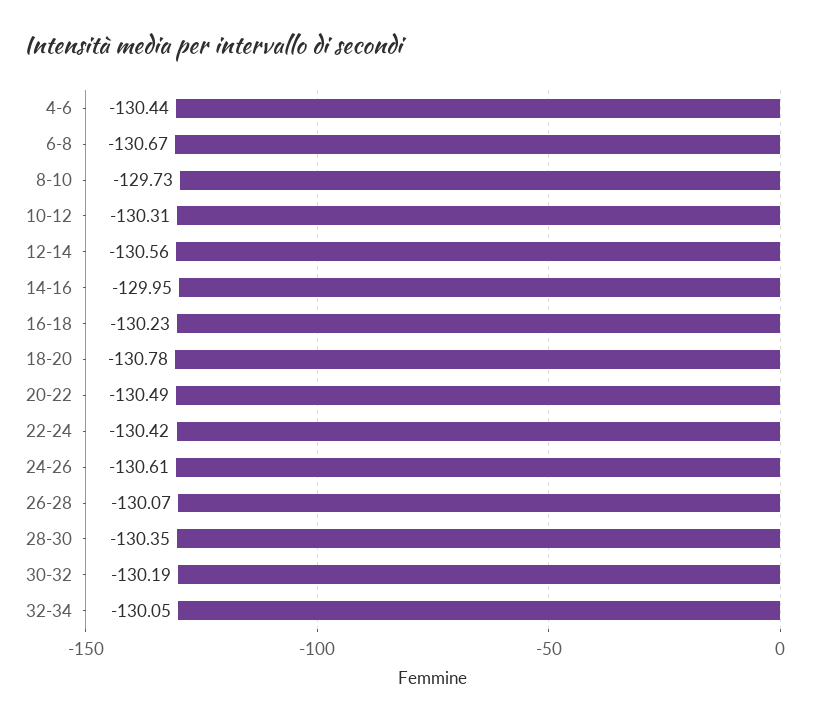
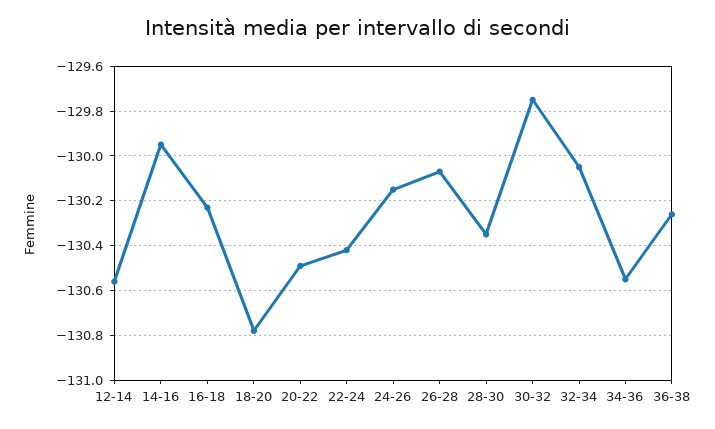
4-6: -130.44 -> none
6-8: -130.67 -> none
8-10: -129.73 -> none
10-12: -130.31 -> none
24-26: -130.61 -> -130.15
30-32: -130.19 -> -129.75
34-36: none -> -130.55
36-38: none -> -130.25

